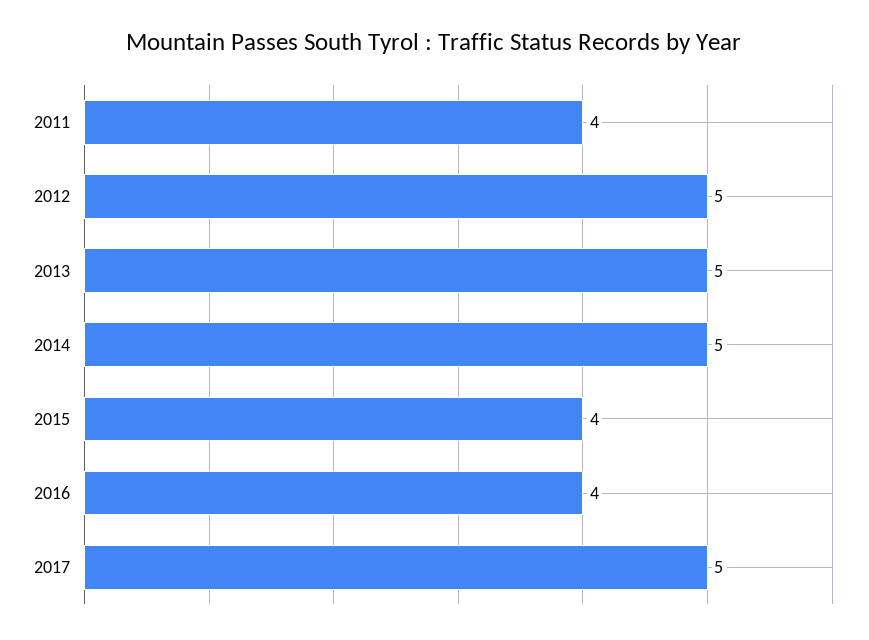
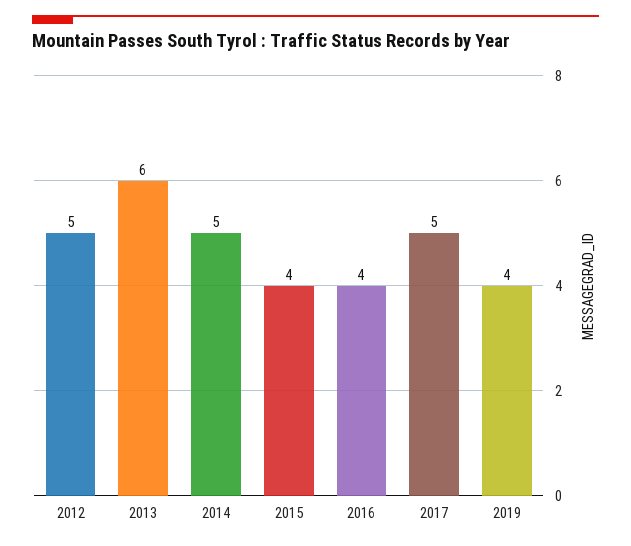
2011: 4 -> none
2013: 5 -> 6
2019: none -> 4

